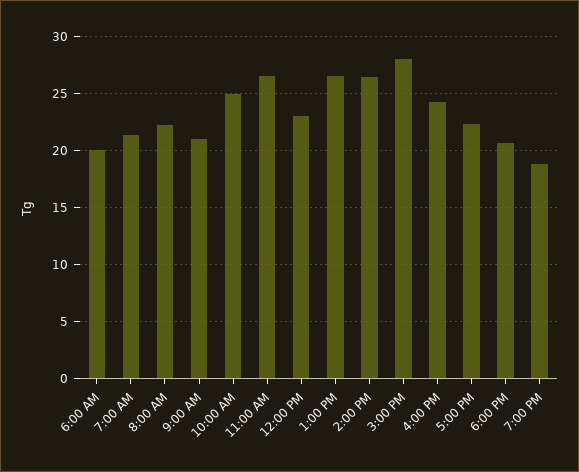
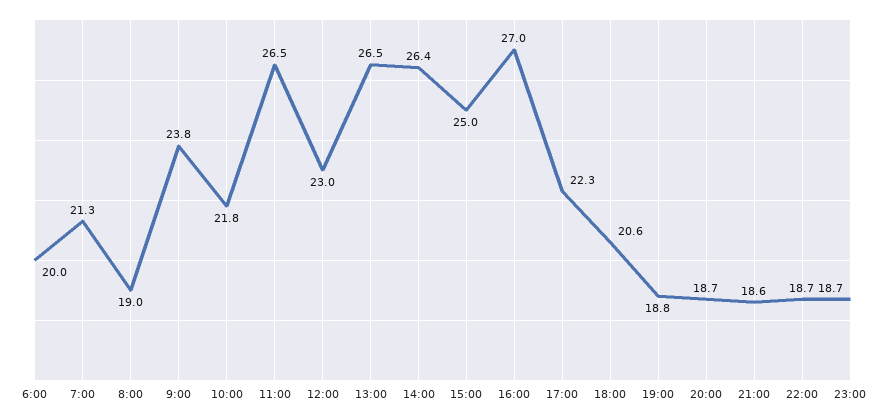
8:00 AM: 22 -> 19
9:00 AM: 21 -> 23.8
10:00 AM: 25 -> 21.8
3:00 PM: 28 -> 25
4:00 PM: 24 -> 27
20:00: none -> 18.7
21:00: none -> 18.6
22:00: none -> 18.7
23:00: none -> 18.7

